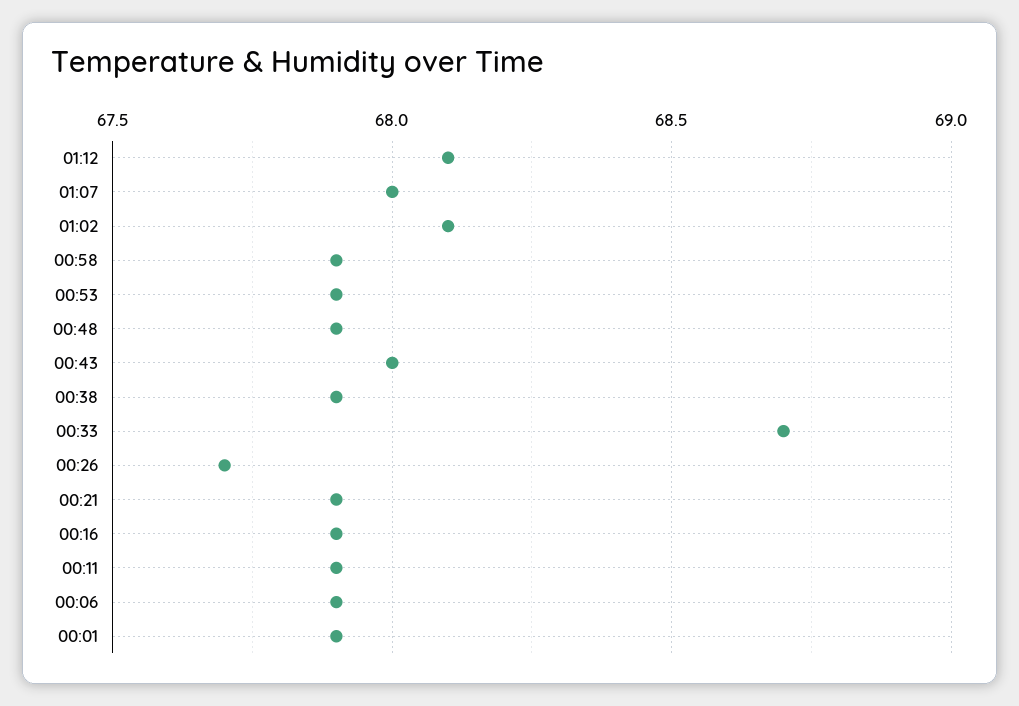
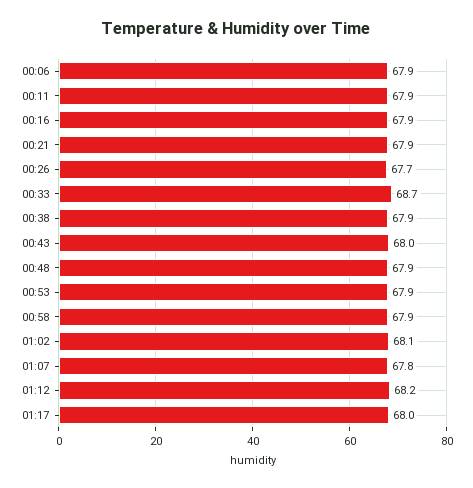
01:12: 68.1 -> 68.2
01:07: 68 -> 67.8
00:01: 67.9 -> none
01:17: none -> 68

